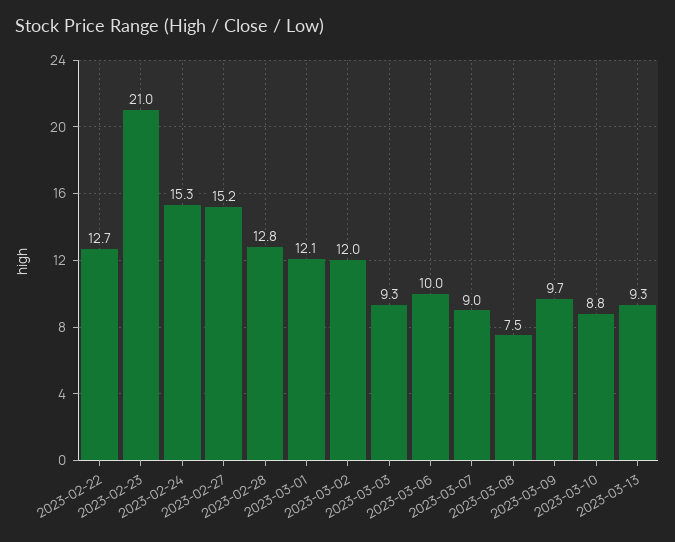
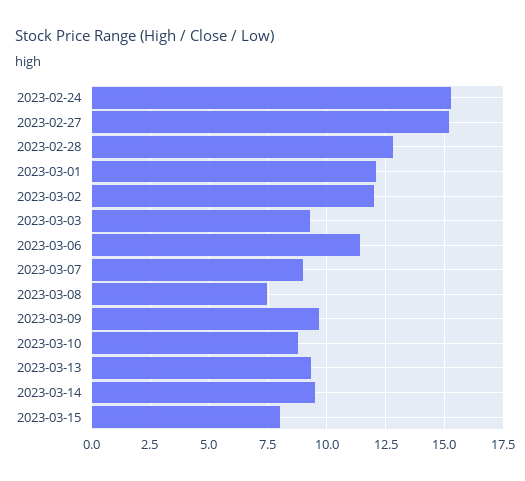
2023-02-22: 12.7 -> none
2023-02-23: 21 -> none
2023-03-06: 10 -> 11.5
2023-03-14: none -> 9.5
2023-03-15: none -> 8

